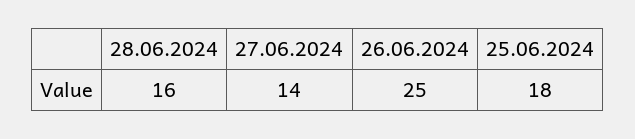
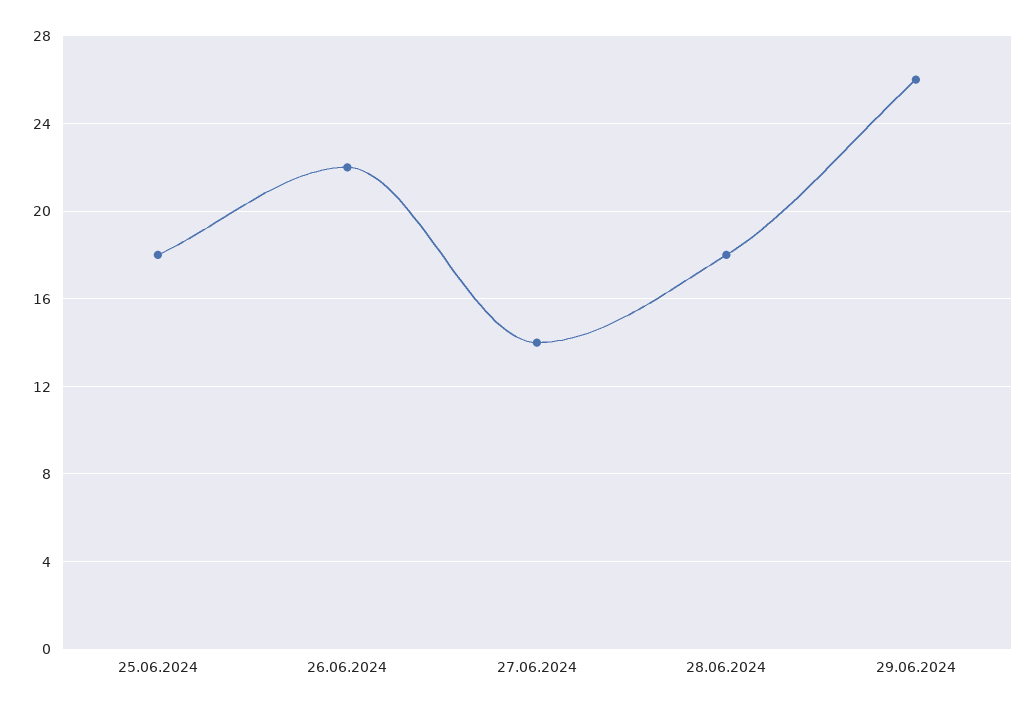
28.06.2024: 16 -> 18
26.06.2024: 25 -> 22
29.06.2024: none -> 26

